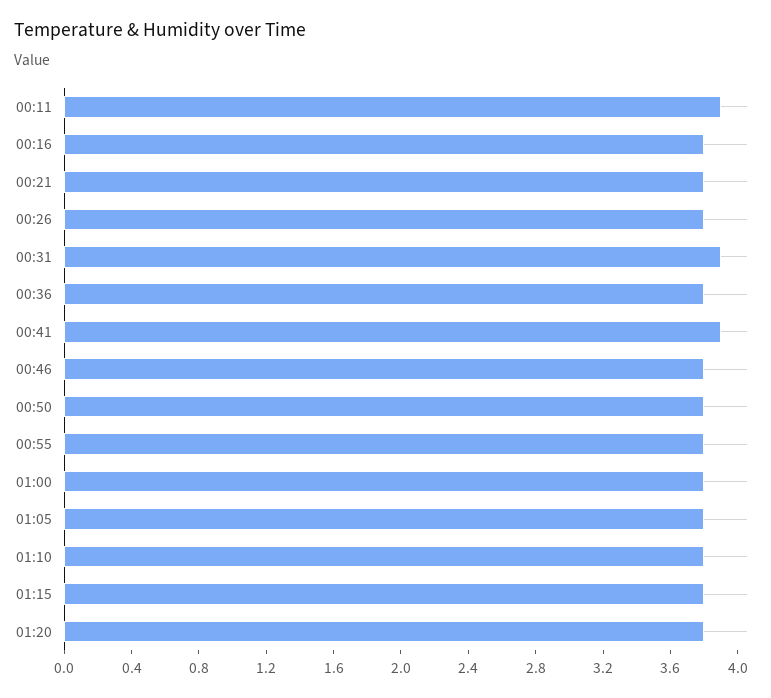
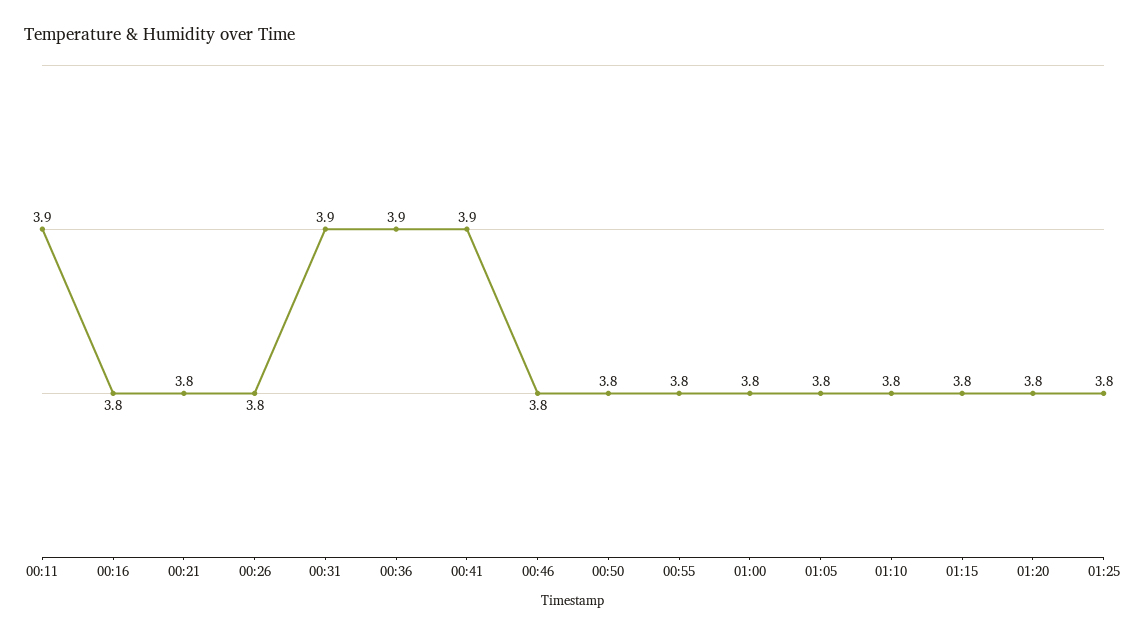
00:36: 3.8 -> 3.9
01:25: none -> 3.8

